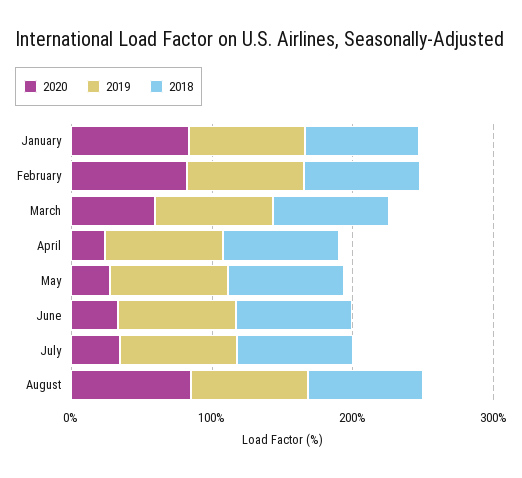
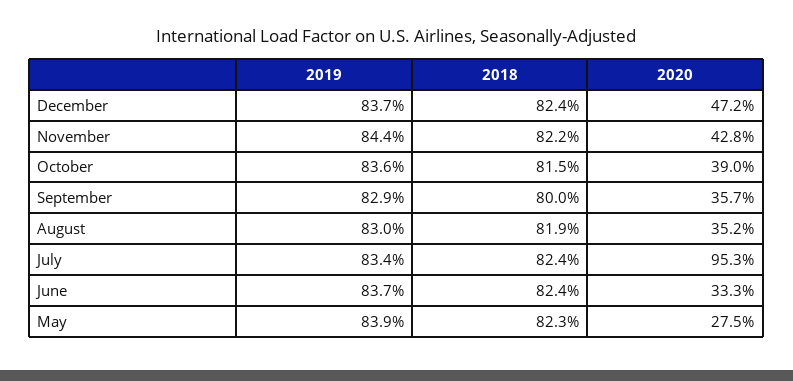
2020, January: 80 -> none
2019, January: 80 -> none
2018, January: 80 -> none
2020, February: 80 -> none
2019, February: 80 -> none
2018, February: 80 -> none
2020, March: 60 -> none
2019, March: 80 -> none
2018, March: 80 -> none
2020, April: 20 -> none
2019, April: 80 -> none
2018, April: 80 -> none
2020, July: 40 -> 95.3
2020, August: 80 -> 35.2
2019, December: none -> 83.7
2018, December: none -> 82.4
2020, December: none -> 47.2
2019, November: none -> 84.4
2018, November: none -> 82.2
2020, November: none -> 42.8
2019, October: none -> 83.6
2018, October: none -> 81.5
2020, October: none -> 39
2019, September: none -> 82.9
2018, September: none -> 80
2020, September: none -> 35.7

